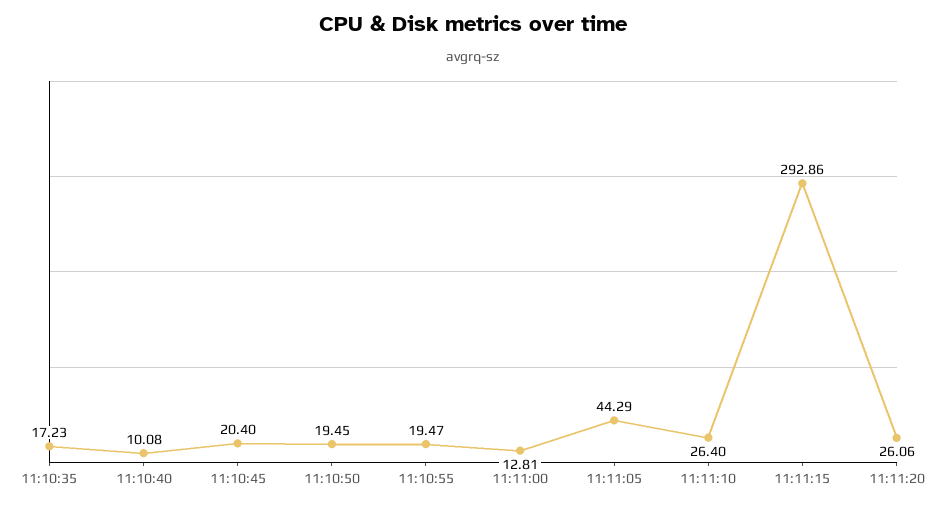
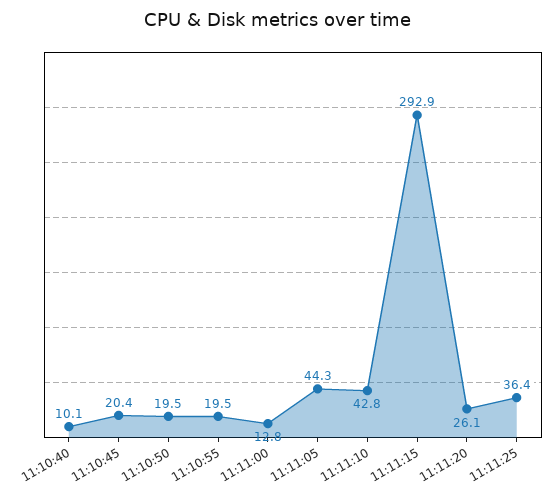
11:10:35: 17.23 -> none
11:11:10: 26.4 -> 42.8
11:11:25: none -> 36.4

